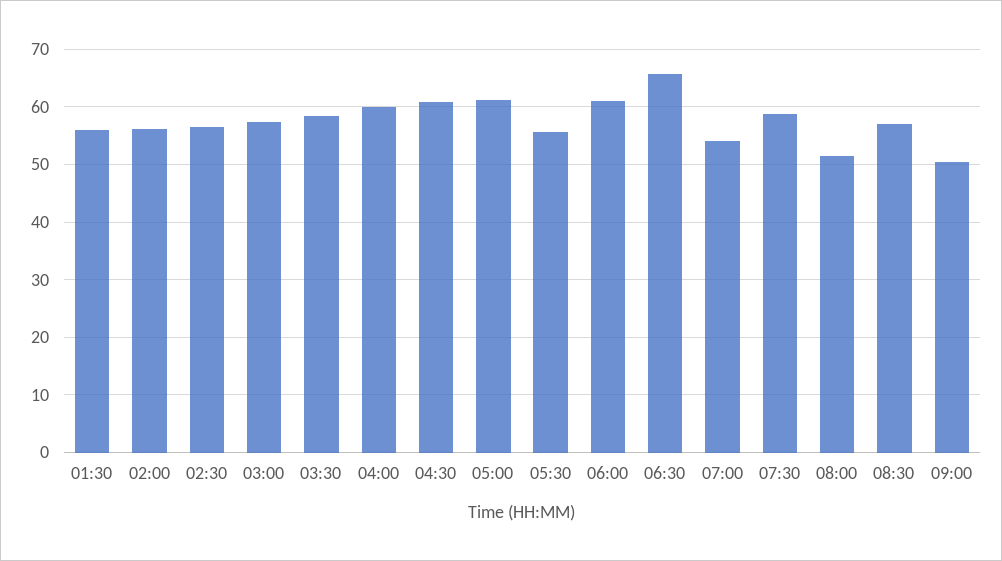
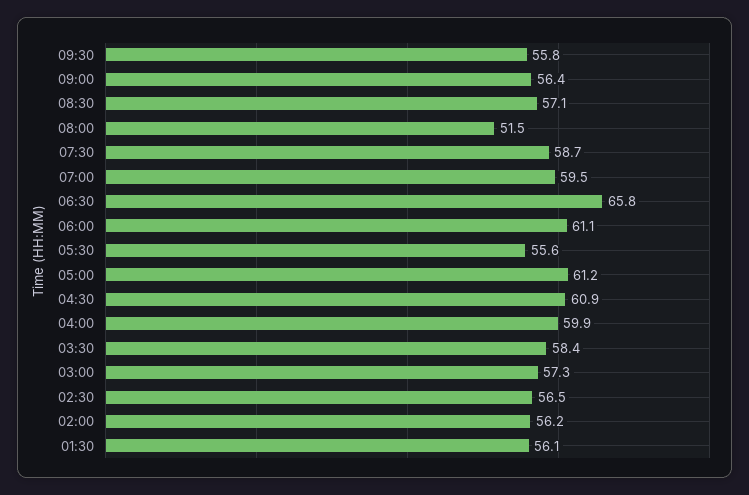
07:00: 54 -> 59.5
09:00: 50 -> 56.4
09:30: none -> 55.8

